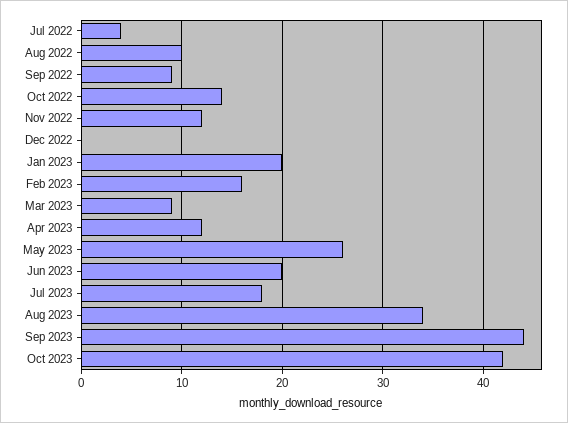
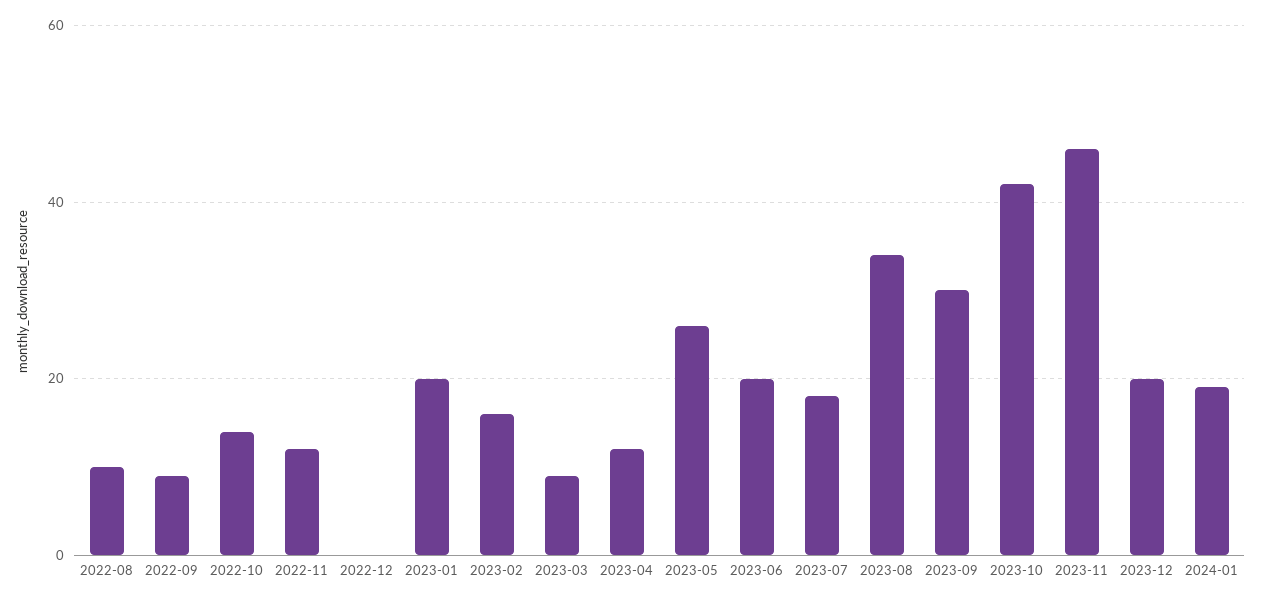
Jul 2022: 4 -> none
Sep 2023: 44 -> 30
2023-11: none -> 45
2023-12: none -> 20
2024-01: none -> 20

